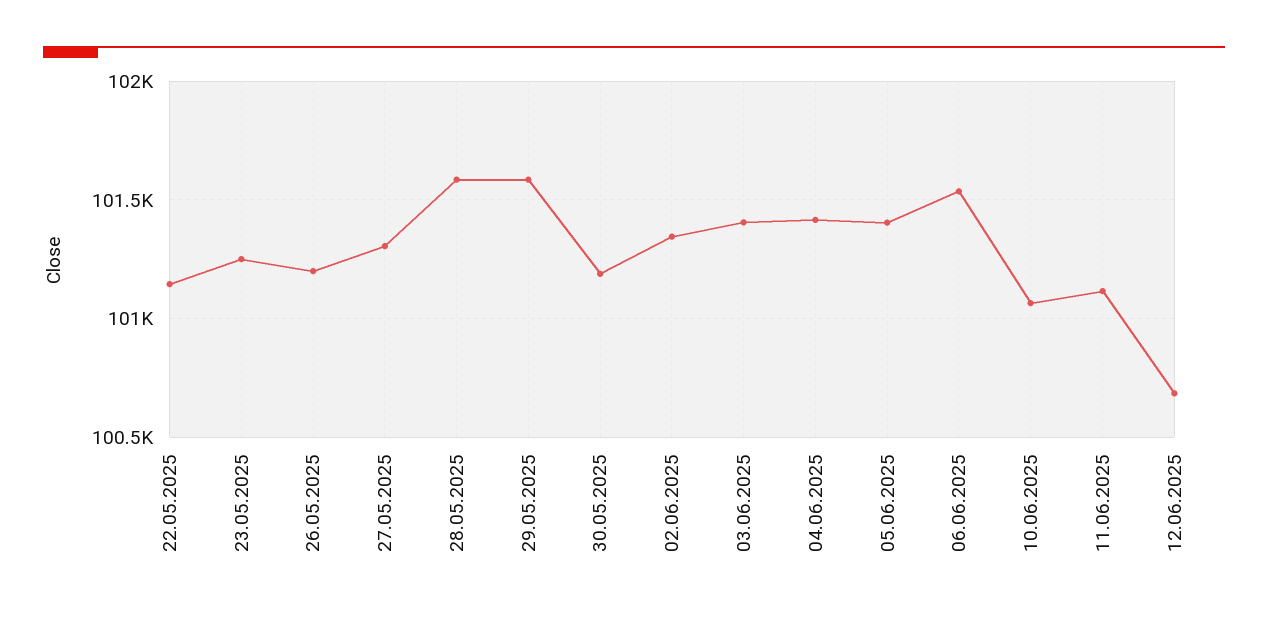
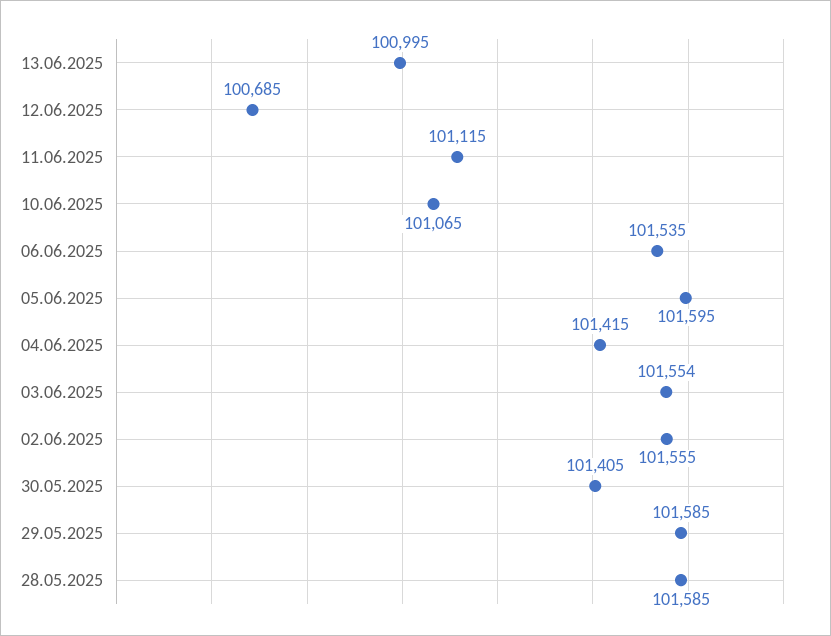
22.05.2025: 101150 -> none
23.05.2025: 101250 -> none
26.05.2025: 101200 -> none
27.05.2025: 101300 -> none
30.05.2025: 101200 -> 101405
02.06.2025: 101350 -> 101555
03.06.2025: 101400 -> 101554
05.06.2025: 101400 -> 101595
13.06.2025: none -> 100995

